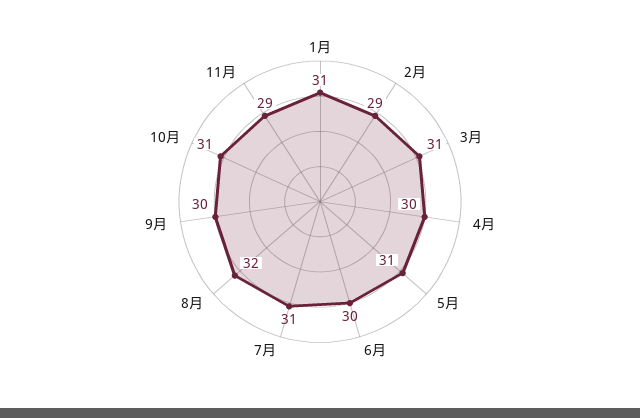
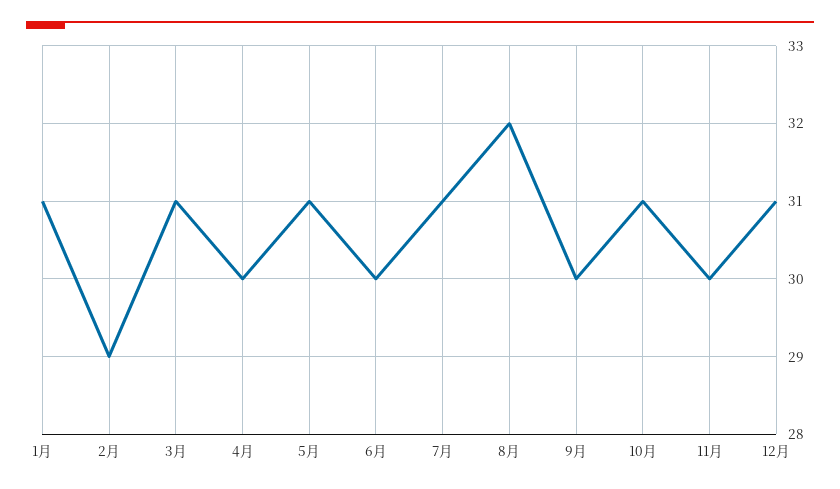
11月: 29 -> 30
12月: none -> 31

